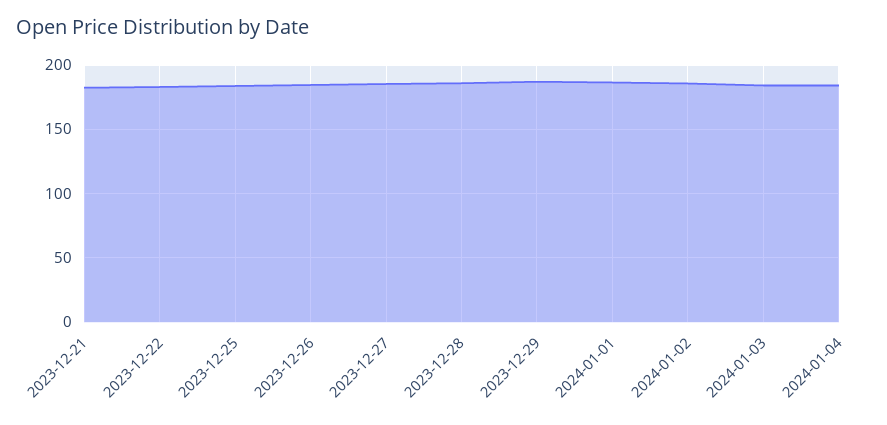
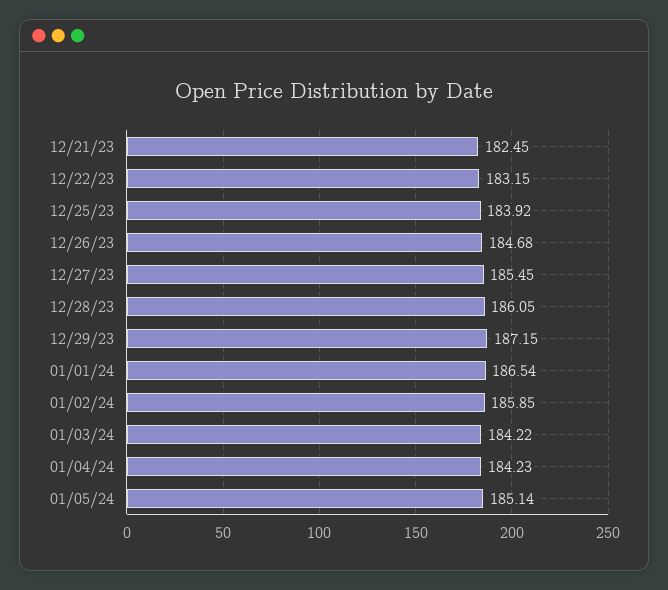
01/05/24: none -> 185.14

